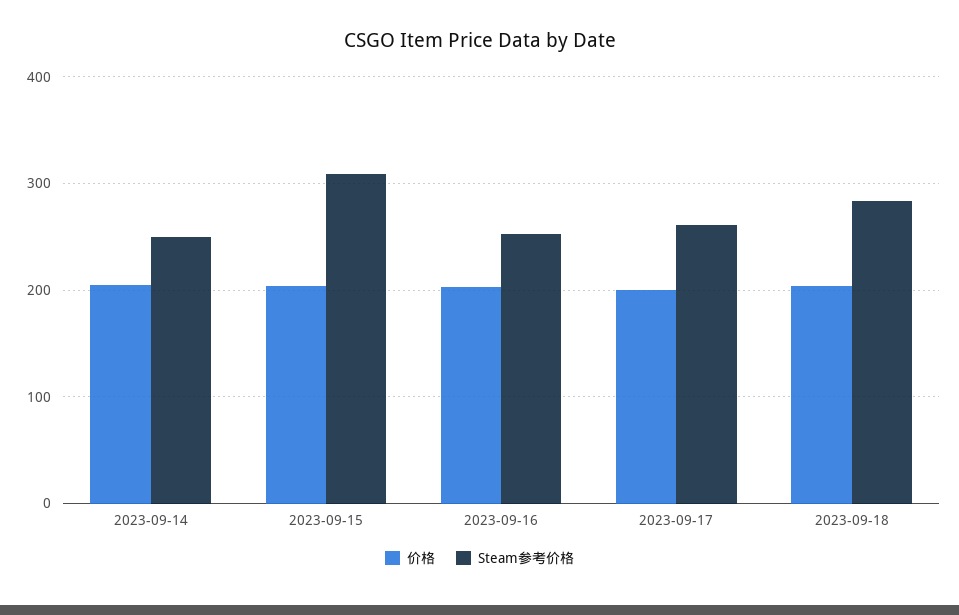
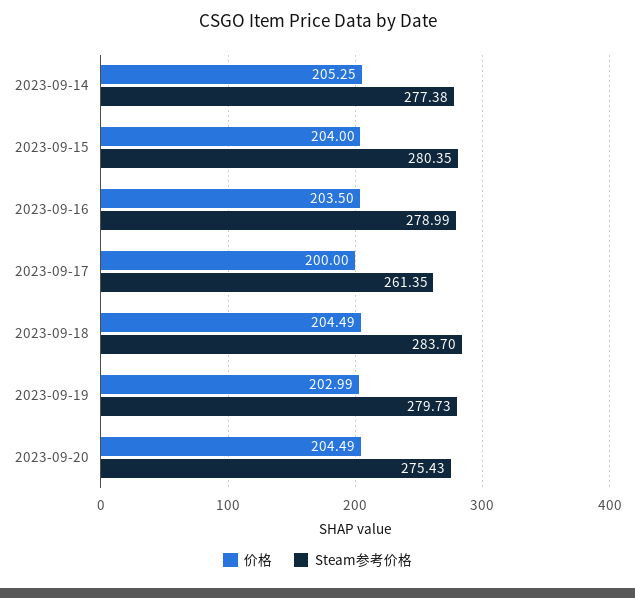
Steam参考价格, 2023-09-14: 250 -> 277.38
Steam参考价格, 2023-09-15: 310 -> 280.35
Steam参考价格, 2023-09-16: 250 -> 278.99
价格, 2023-09-19: none -> 202.99
Steam参考价格, 2023-09-19: none -> 279.73
价格, 2023-09-20: none -> 204.49
Steam参考价格, 2023-09-20: none -> 275.43

